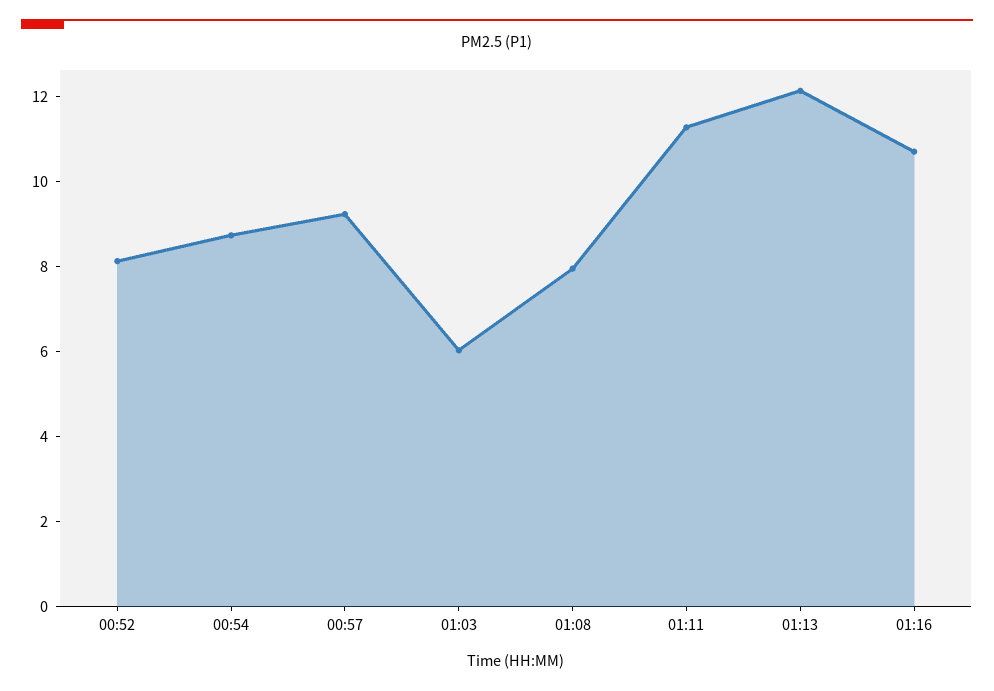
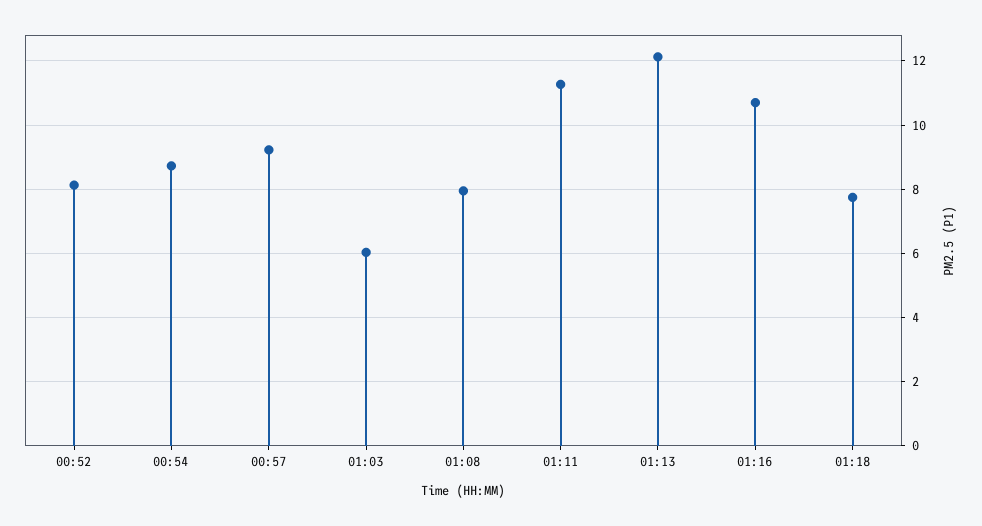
01:18: none -> 7.8

